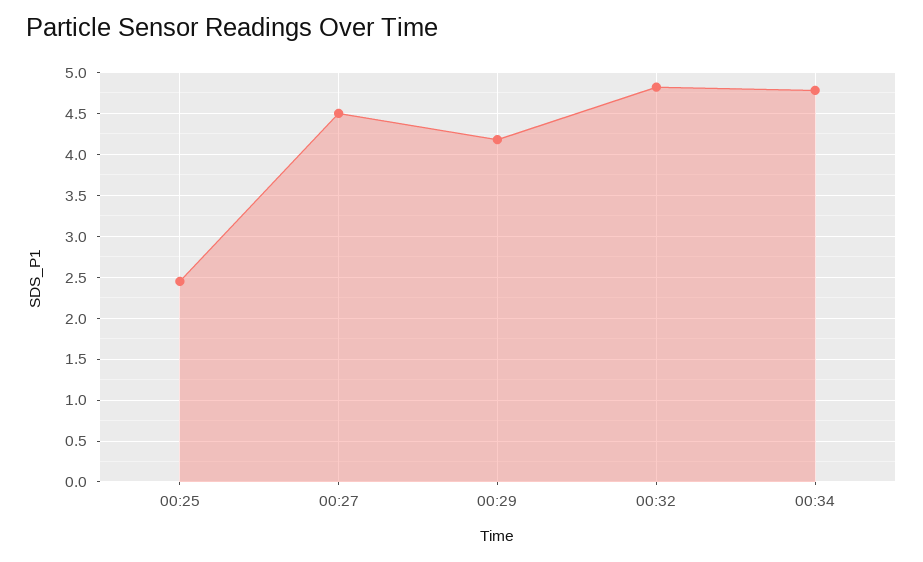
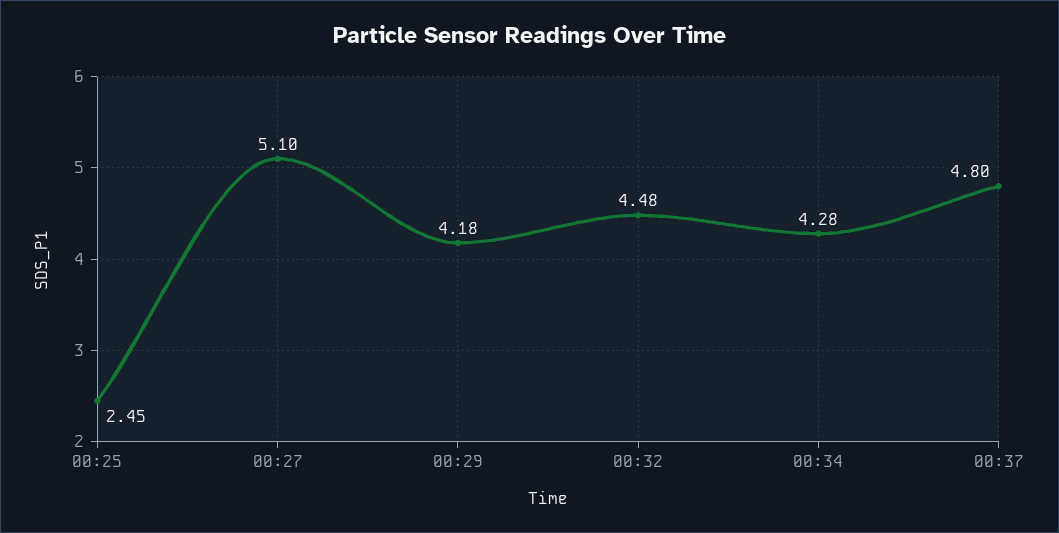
00:27: 4.5 -> 5.1
00:32: 4.8 -> 4.48
00:34: 4.8 -> 4.28
00:37: none -> 4.8

